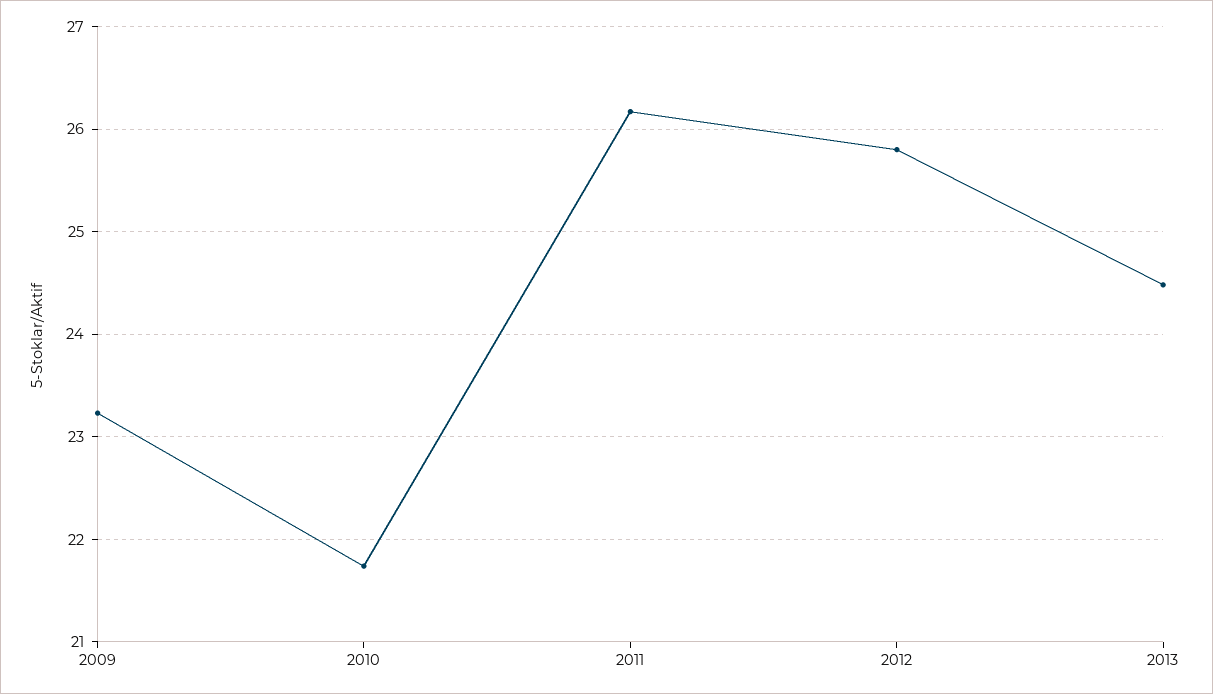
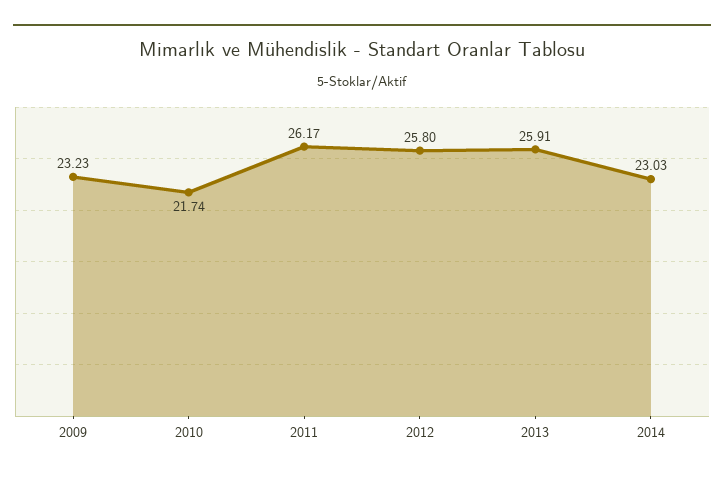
2013: 24.5 -> 25.91
2014: none -> 23.03

